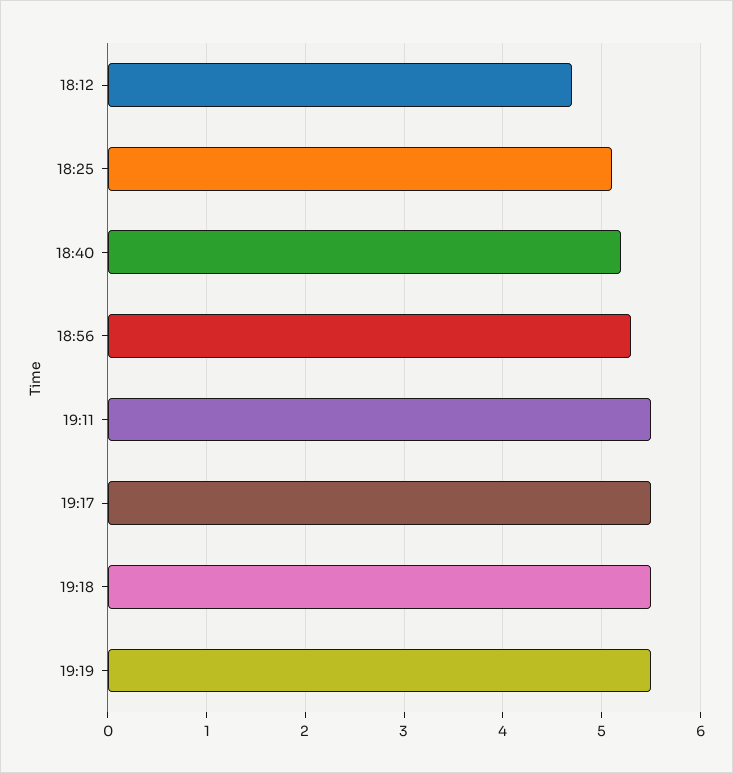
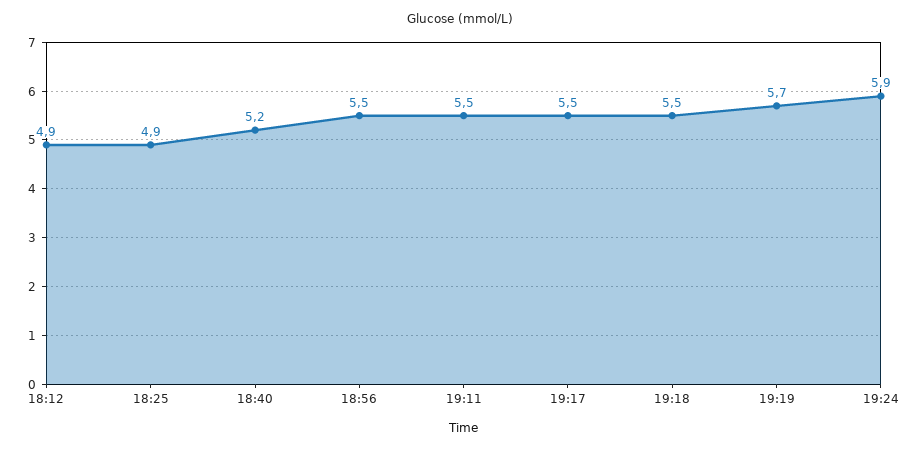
18:12: 4.7 -> 4.9
18:25: 5.1 -> 4.9
18:56: 5.3 -> 5.5
19:19: 5.5 -> 5.7
19:24: none -> 5.9

